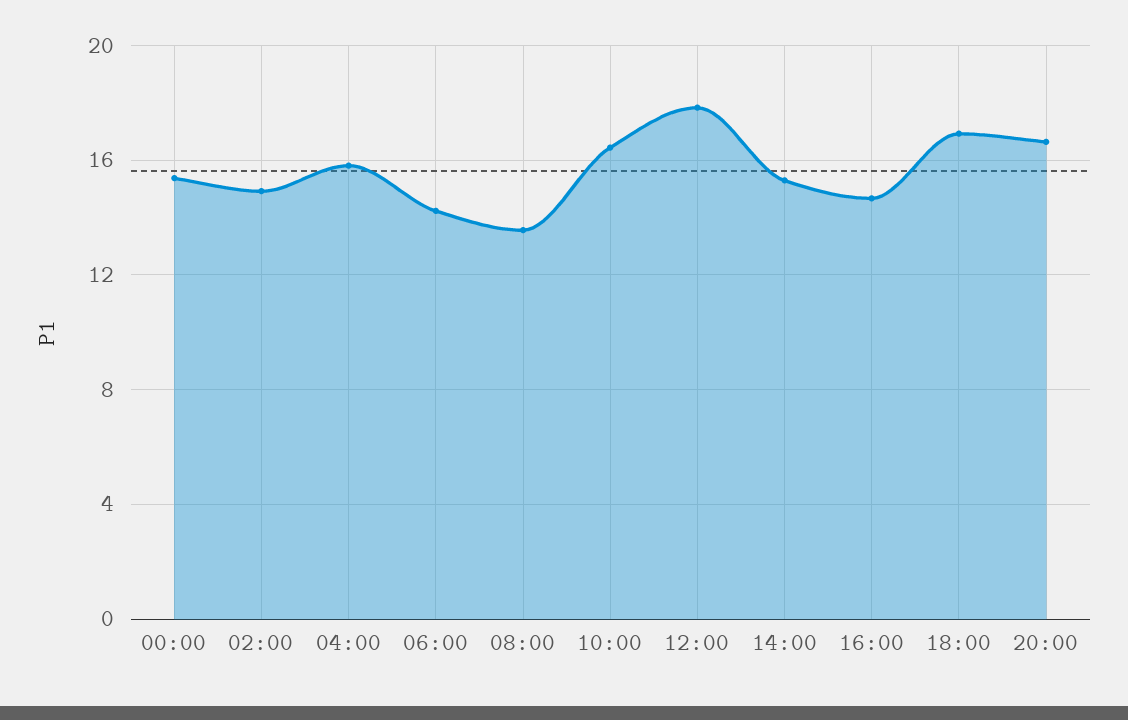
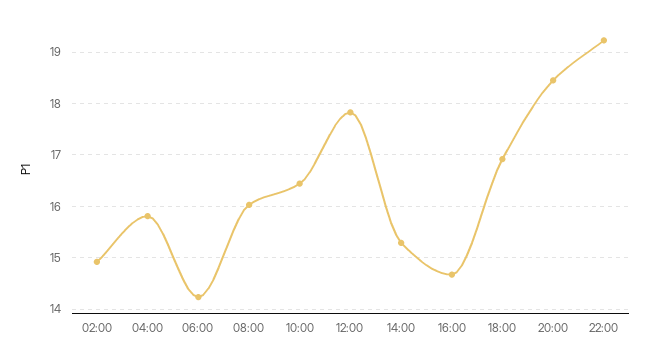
00:00: 15.5 -> none
08:00: 13.5 -> 16
20:00: 16.5 -> 18.4
22:00: none -> 19.2

